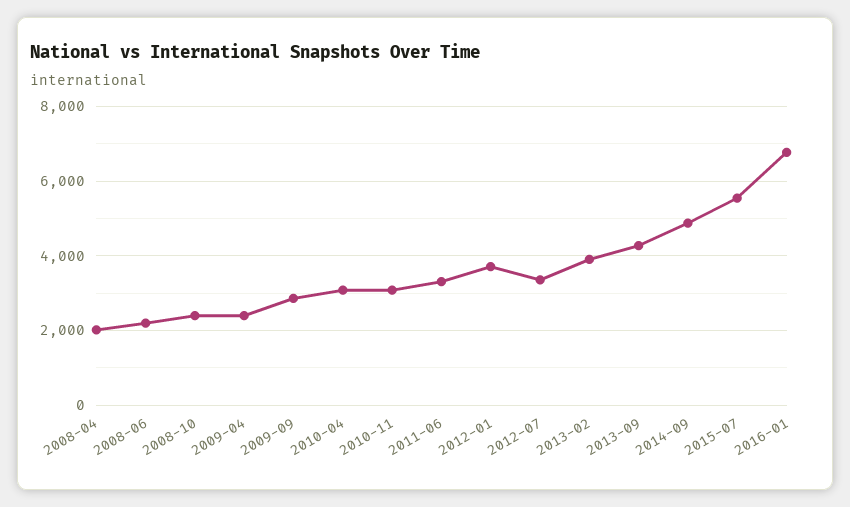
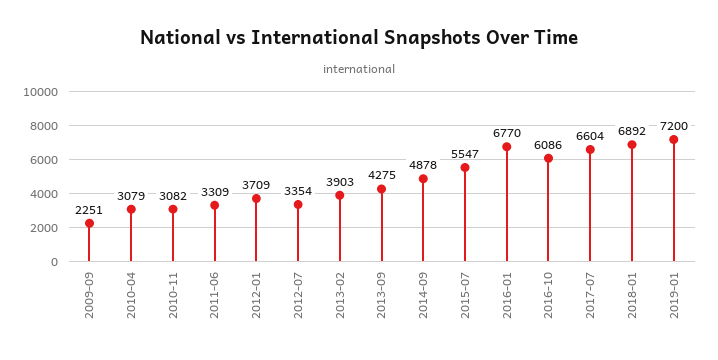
2008-04: 2000 -> none
2008-06: 2200 -> none
2008-10: 2400 -> none
2009-04: 2400 -> none
2009-09: 2800 -> 2251
2016-10: none -> 6086
2017-07: none -> 6604
2018-01: none -> 6892
2019-01: none -> 7200

